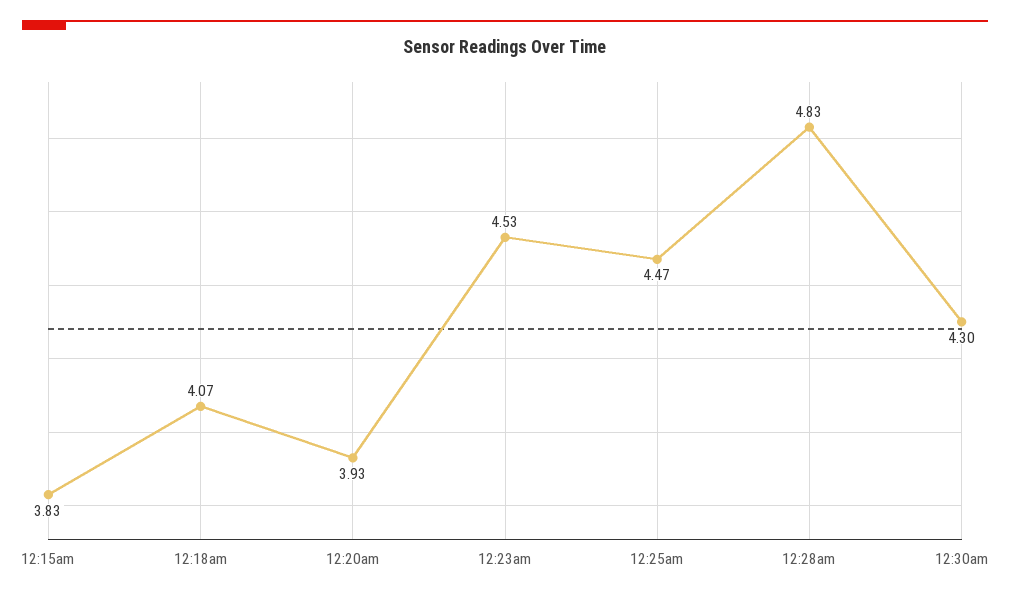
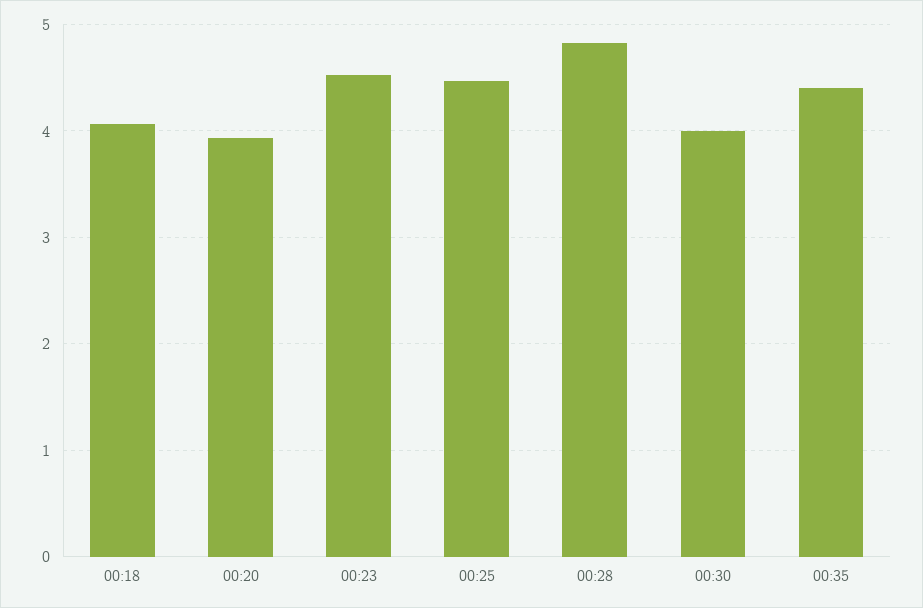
12:15am: 3.83 -> none
12:30am: 4.3 -> 4
00:35: none -> 4.4

